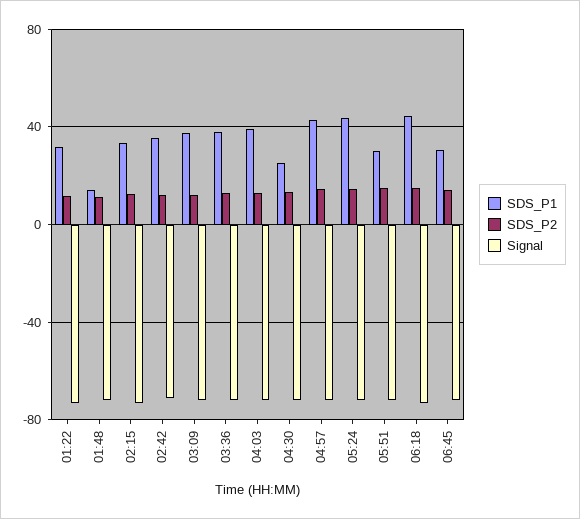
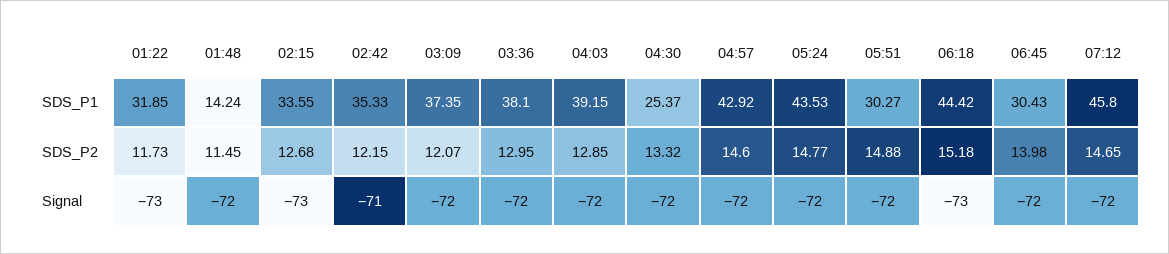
SDS_P1, 07:12: none -> 45.8
SDS_P2, 07:12: none -> 14.65
Signal, 07:12: none -> -72

